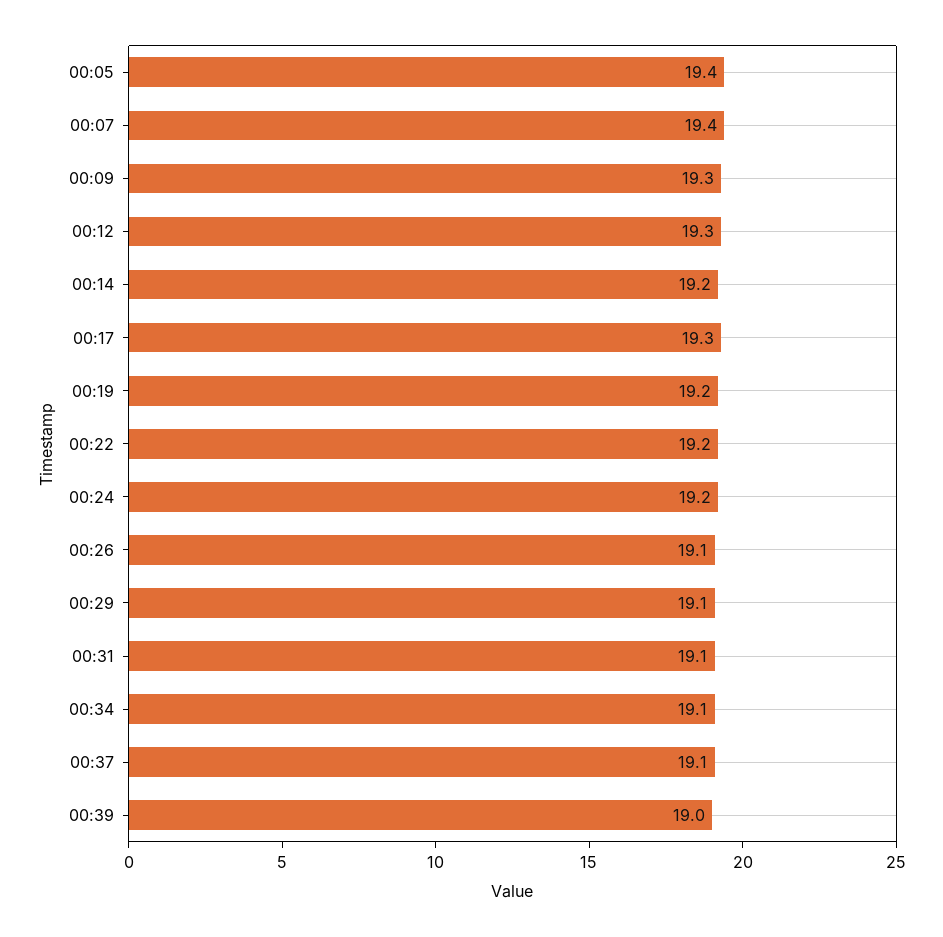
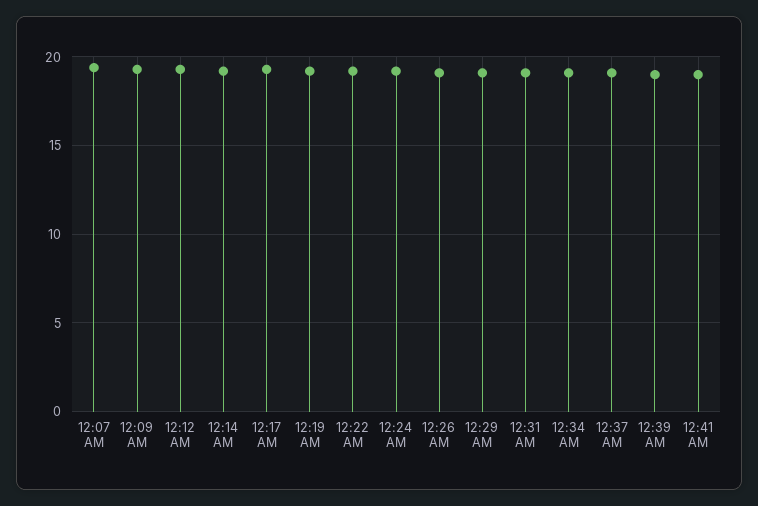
00:05: 19.4 -> none
12:41 AM: none -> 19

